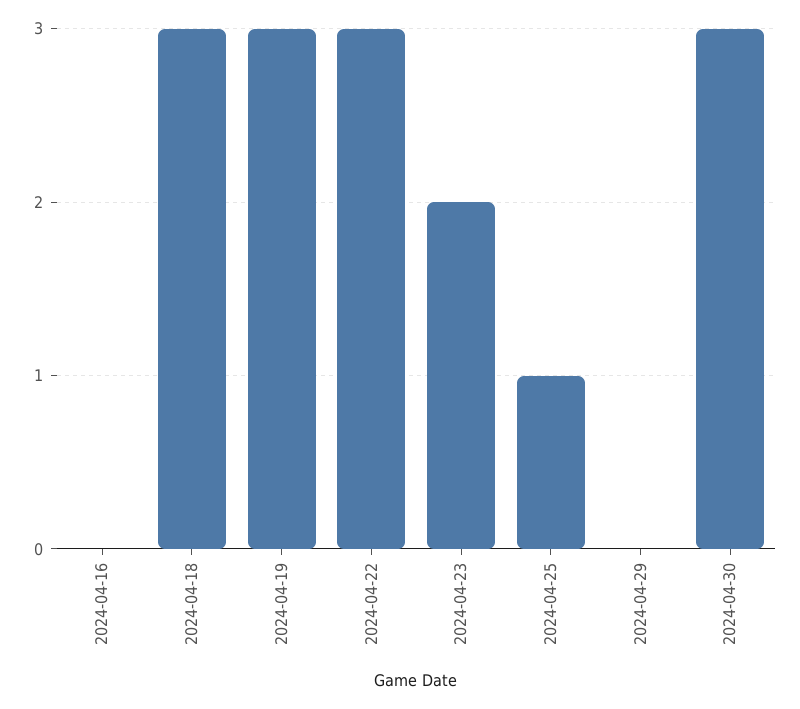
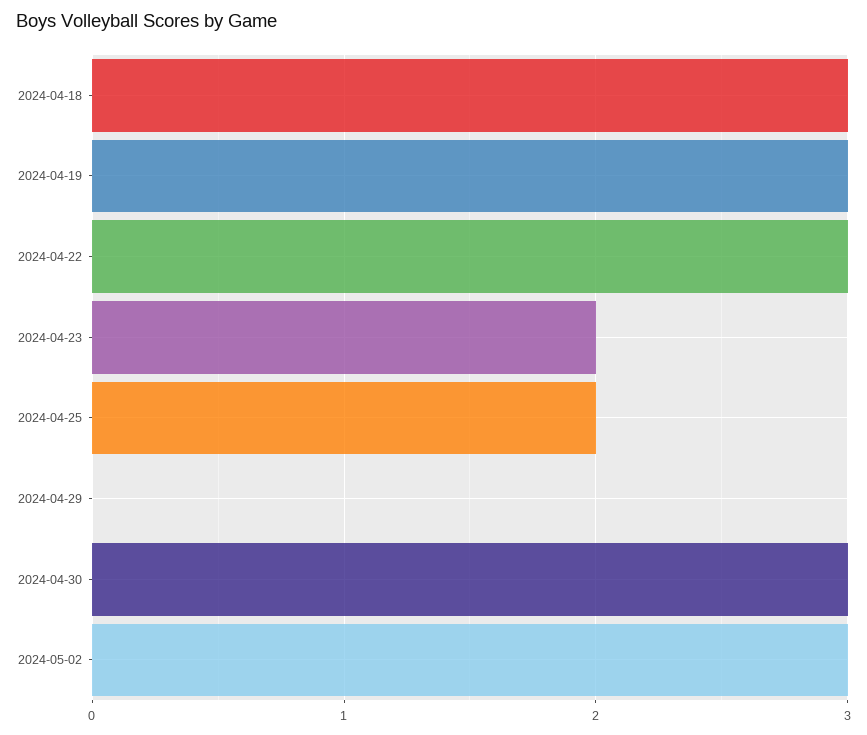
2024-04-16: 0 -> none
2024-04-25: 1 -> 2
2024-05-02: none -> 3

